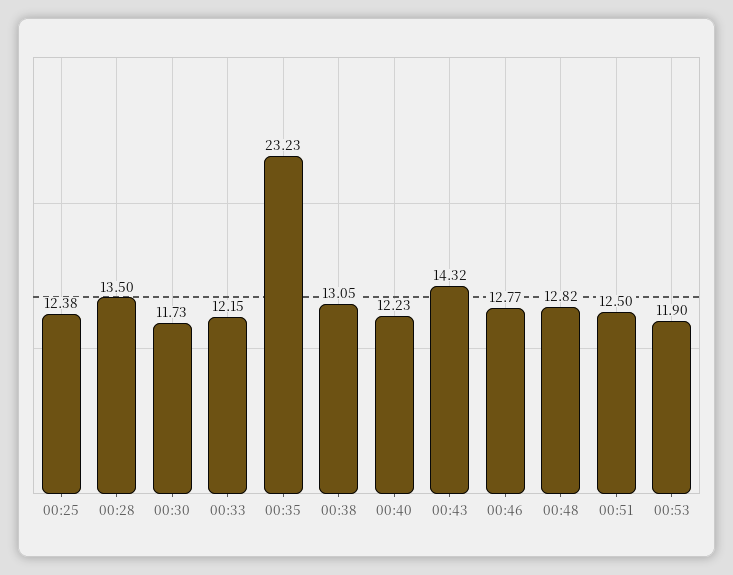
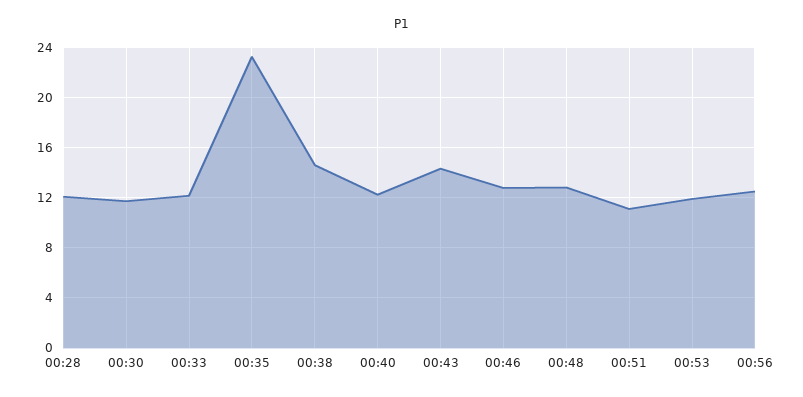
00:25: 12.38 -> none
00:28: 13.5 -> 12
00:38: 13.05 -> 14.5
00:51: 12.5 -> 11
00:56: none -> 12.5

